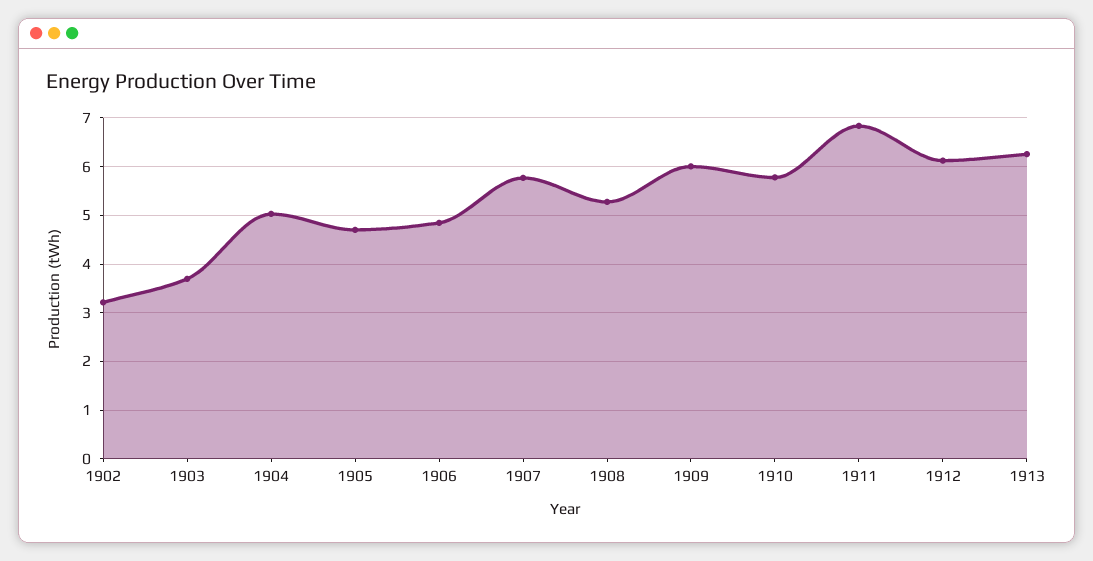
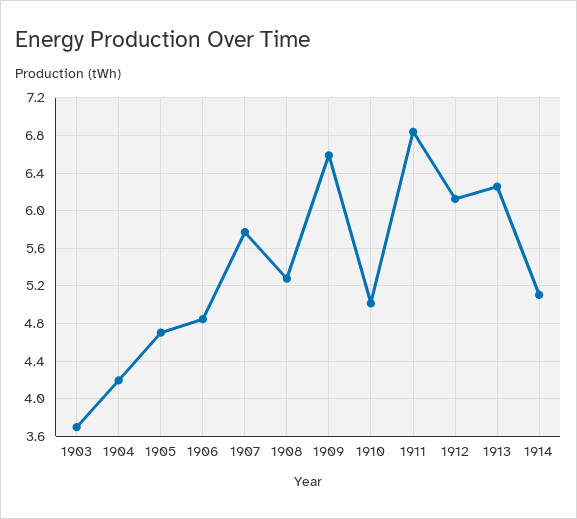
1902: 3.2 -> none
1904: 5 -> 4.2
1909: 6 -> 6.6
1910: 5.8 -> 5
1914: none -> 5.1

